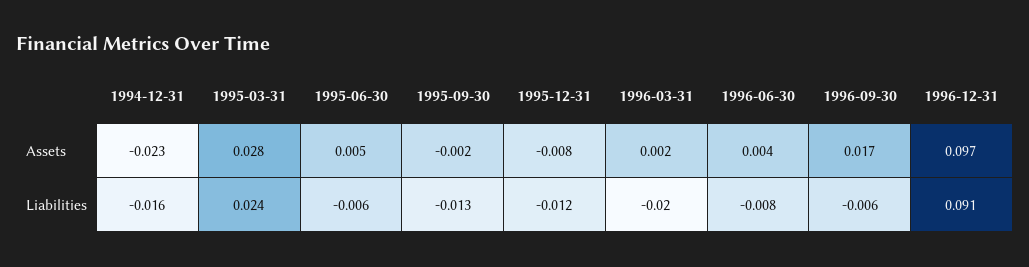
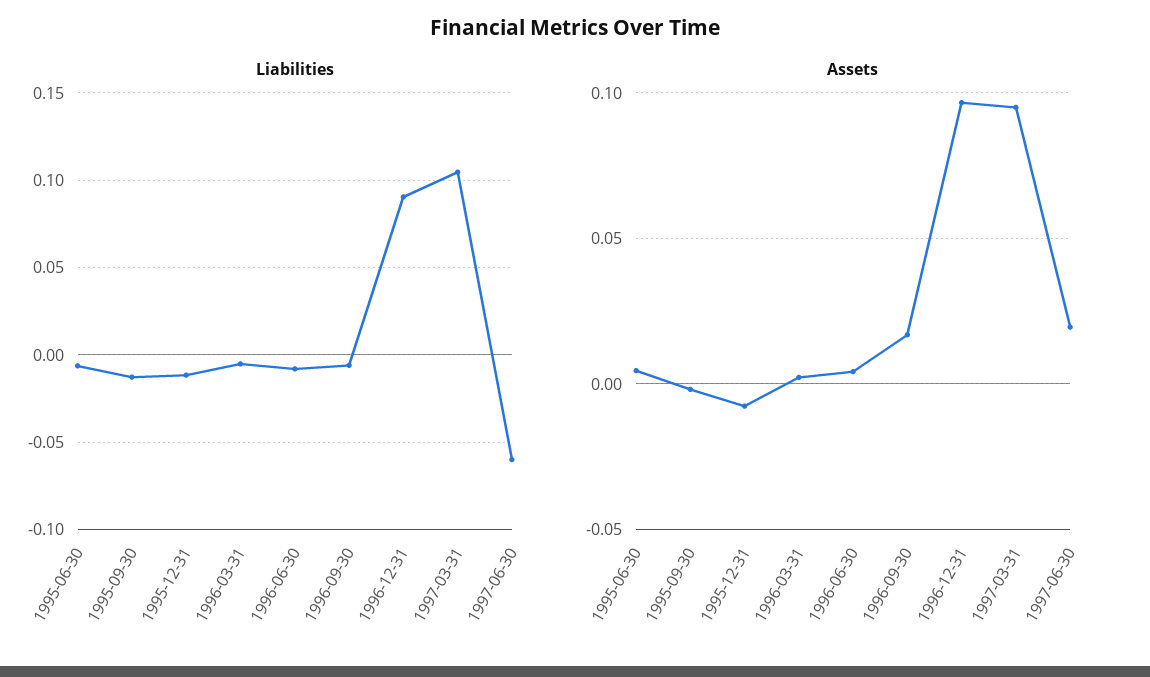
Assets, 1994-12-31: -0.023 -> none
Assets, 1995-03-31: 0.028 -> none
Liabilities, 1994-12-31: -0.016 -> none
Liabilities, 1995-03-31: 0.024 -> none
Liabilities, 1996-03-31: -0.02 -> -0.005
Liabilities, 1997-03-31: none -> 0.105
Liabilities, 1997-06-30: none -> -0.06
Assets, 1997-03-31: none -> 0.095
Assets, 1997-06-30: none -> 0.02

